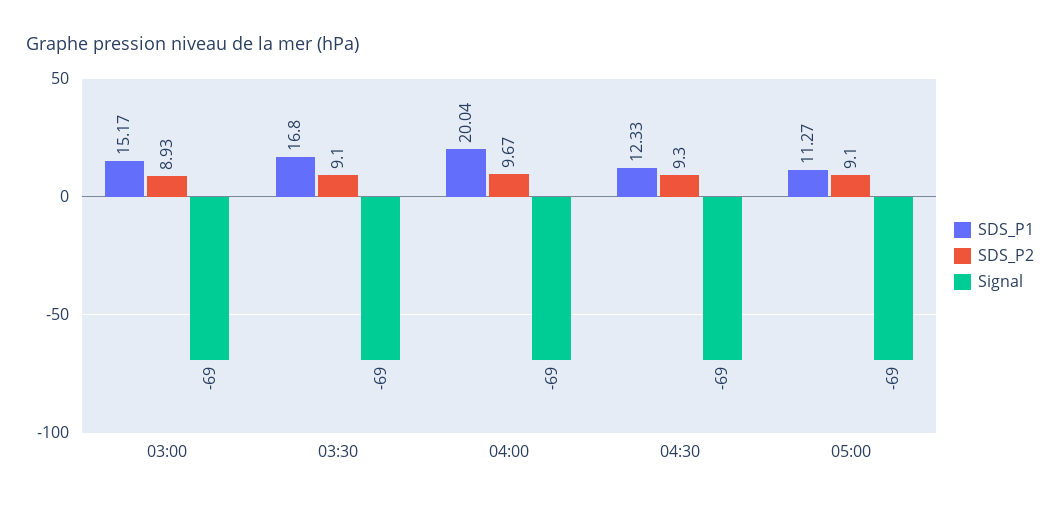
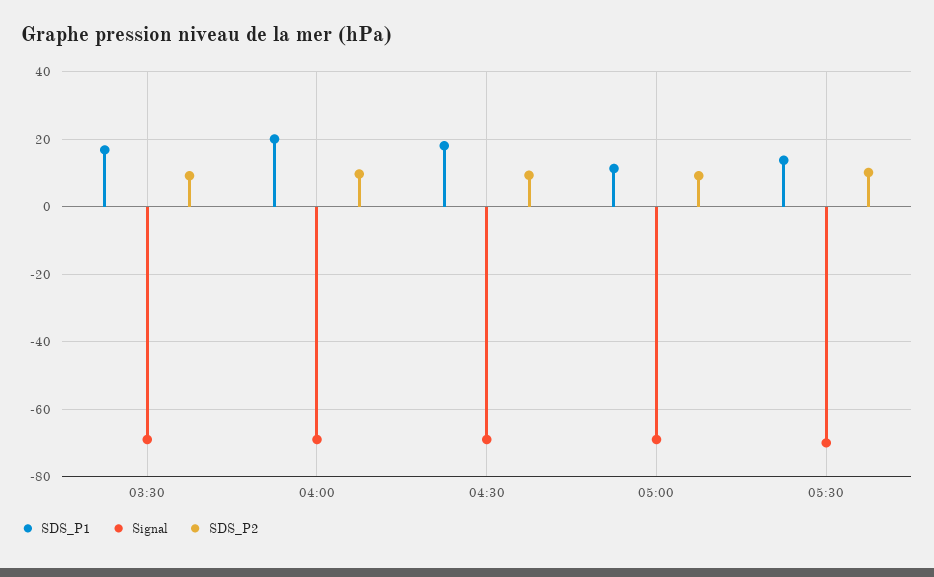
SDS_P1, 03:00: 15.17 -> none
SDS_P2, 03:00: 8.93 -> none
Signal, 03:00: -69 -> none
SDS_P1, 04:30: 12.33 -> 18
SDS_P1, 05:30: none -> 14
Signal, 05:30: none -> -70
SDS_P2, 05:30: none -> 10

